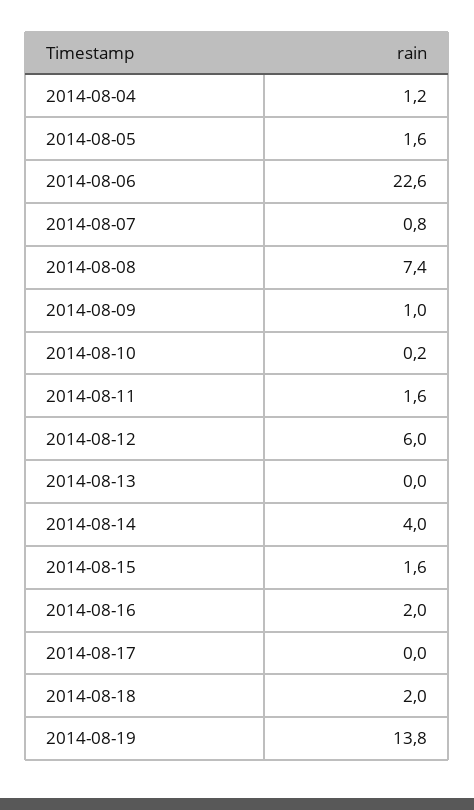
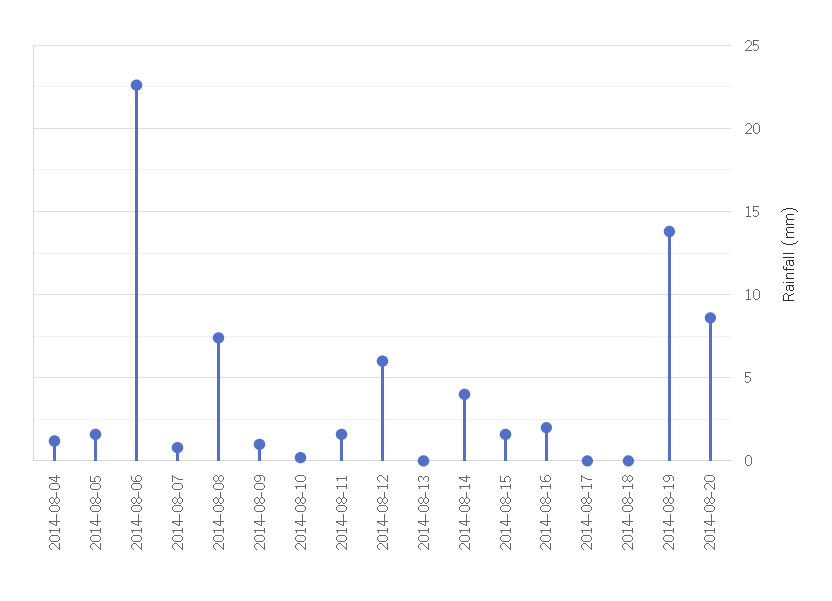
2014-08-18: 2 -> 0
2014-08-20: none -> 8.5

